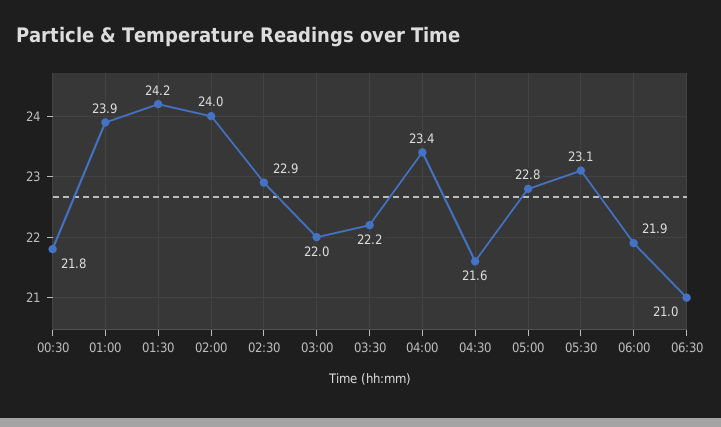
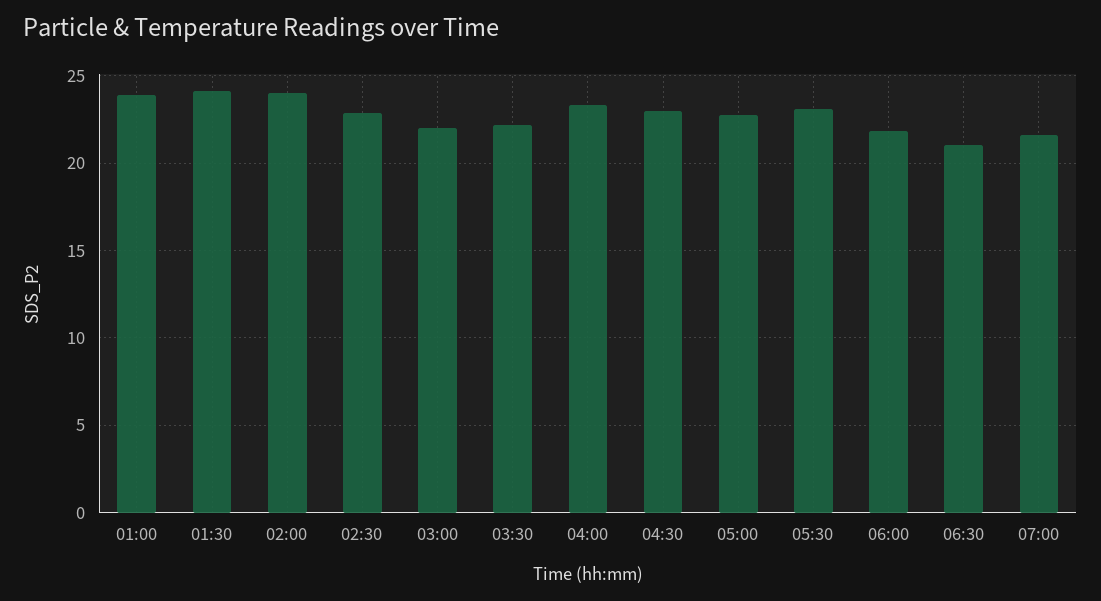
00:30: 21.8 -> none
04:30: 21.6 -> 23
07:00: none -> 21.5

